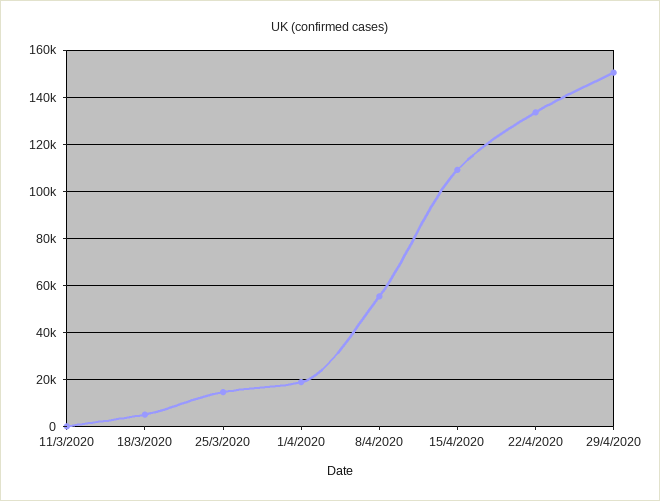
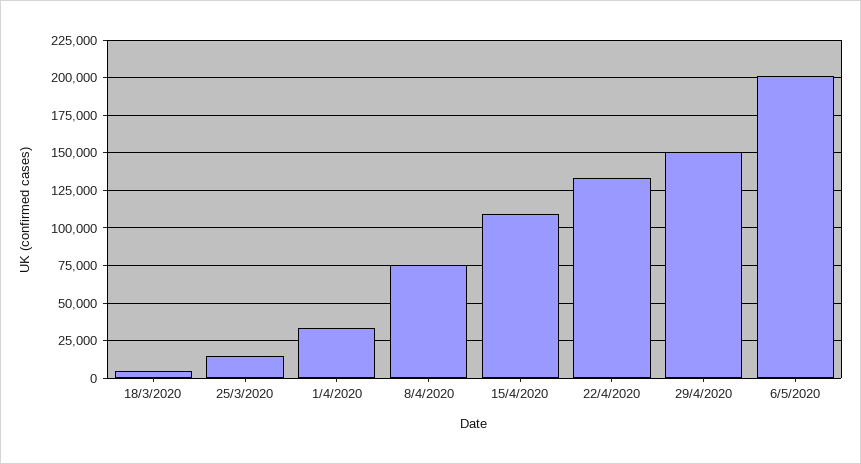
11/3/2020: 0 -> none
1/4/2020: 20000 -> 35000
8/4/2020: 55000 -> 75000
6/5/2020: none -> 200000

